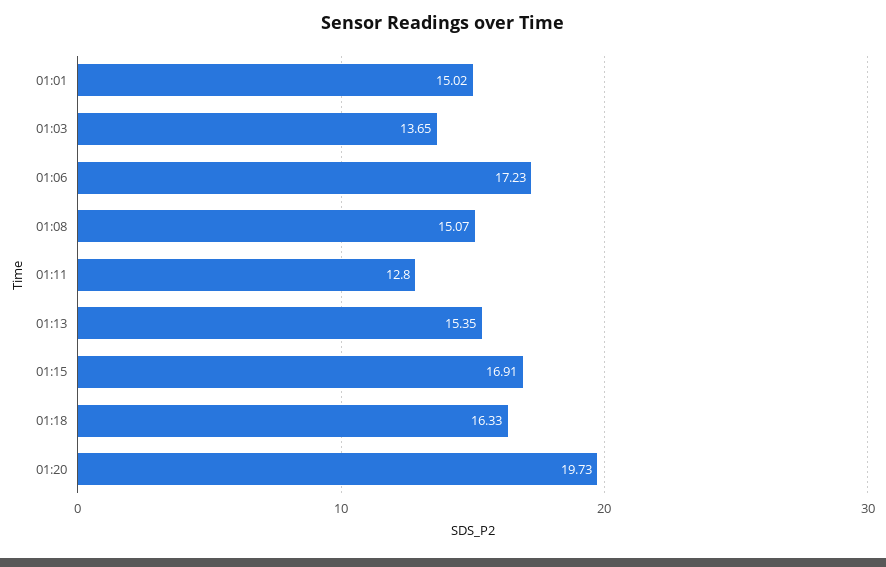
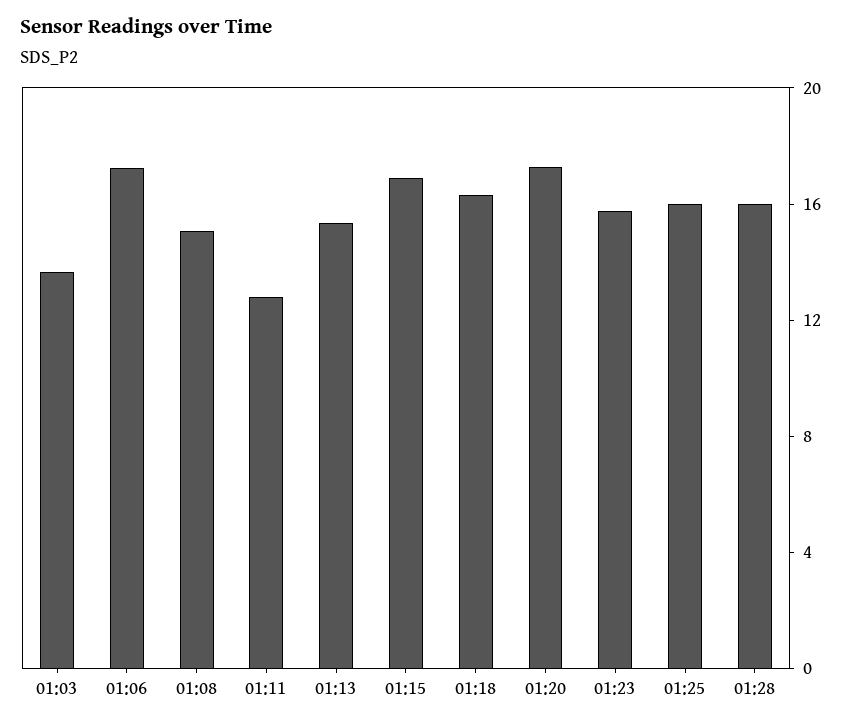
01:01: 15.02 -> none
01:20: 19.73 -> 17
01:23: none -> 16
01:25: none -> 16
01:28: none -> 16

